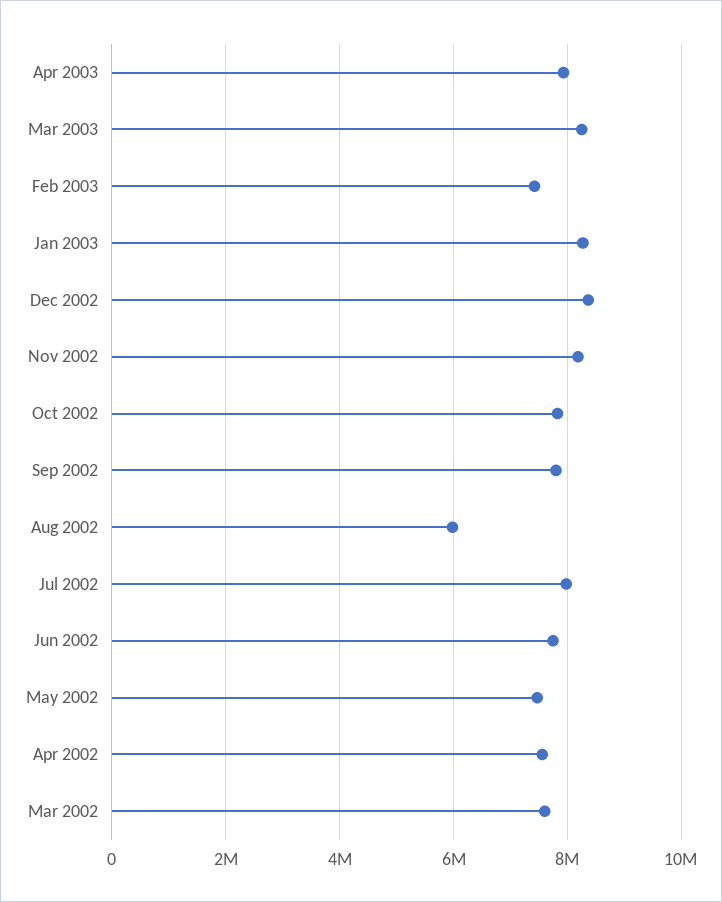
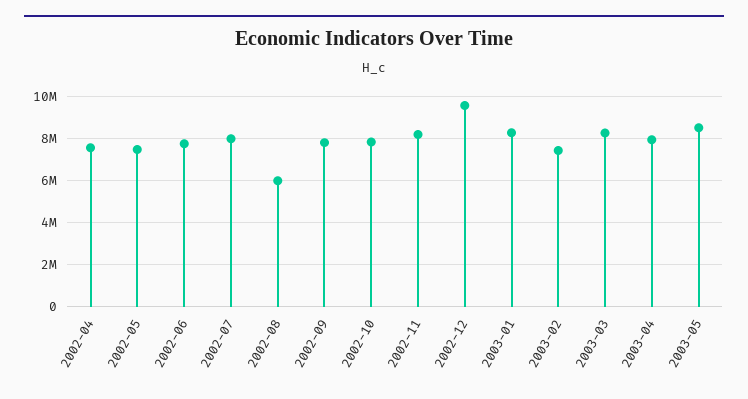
Dec 2002: 8400000 -> 9500000
Mar 2002: 7600000 -> none
2003-05: none -> 8500000

